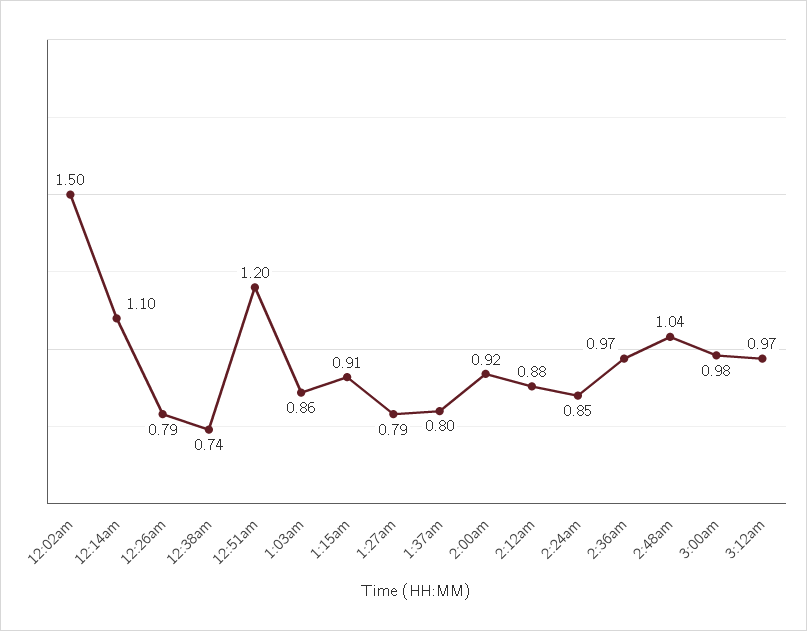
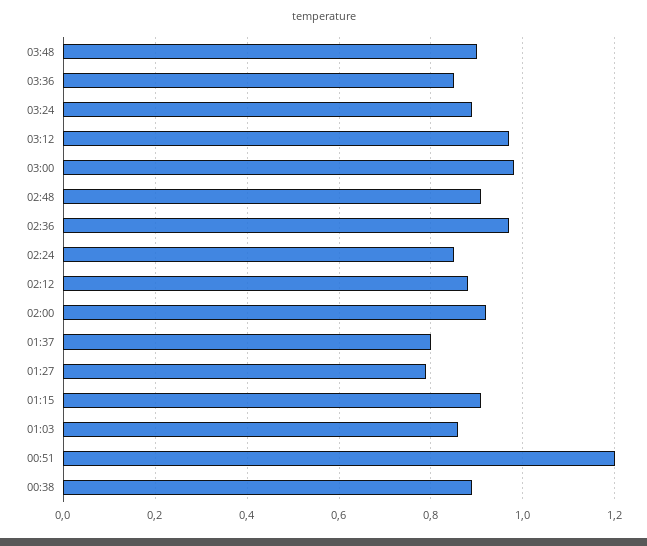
12:02am: 1.5 -> none
12:14am: 1.1 -> none
12:26am: 0.79 -> none
12:38am: 0.74 -> 0.9
2:48am: 1.04 -> 0.9
03:48: none -> 0.9
03:36: none -> 0.85
03:24: none -> 0.9

